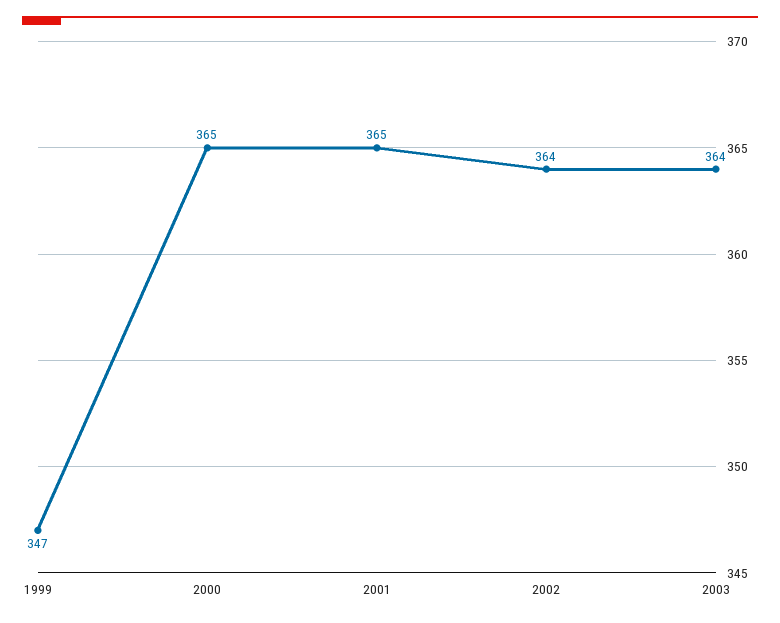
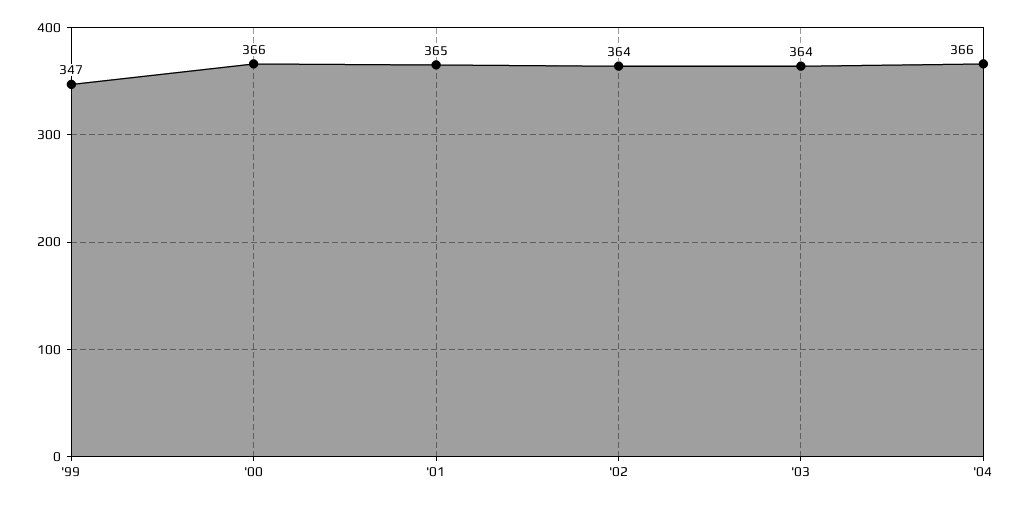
2000: 365 -> 366
'04: none -> 366

